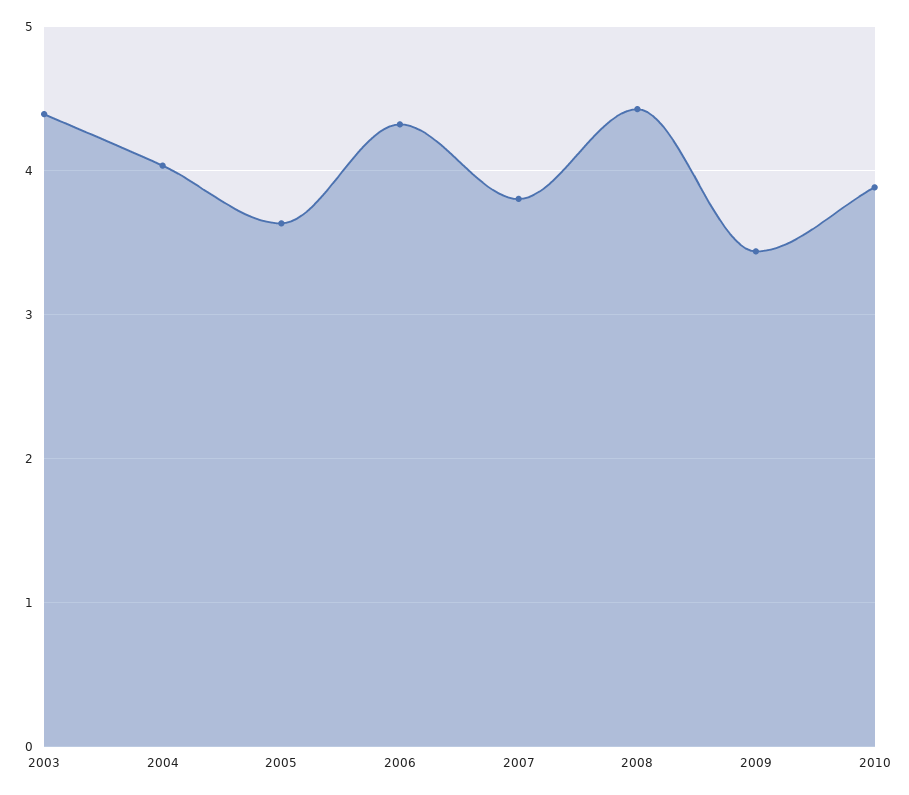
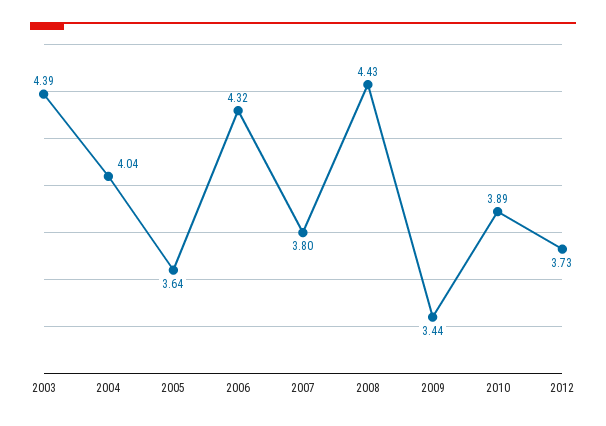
2012: none -> 3.73

